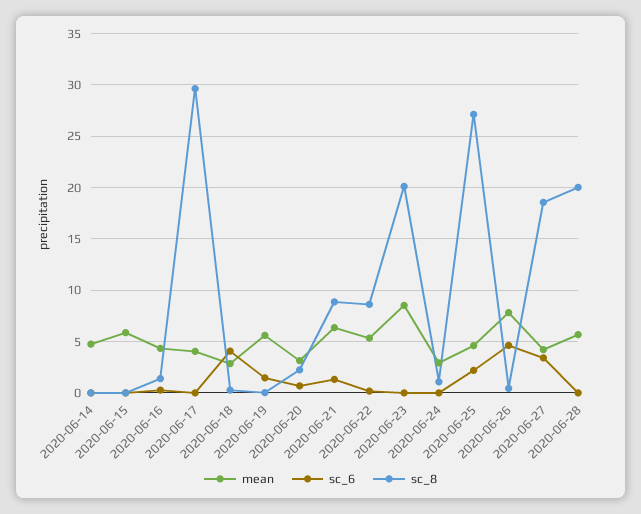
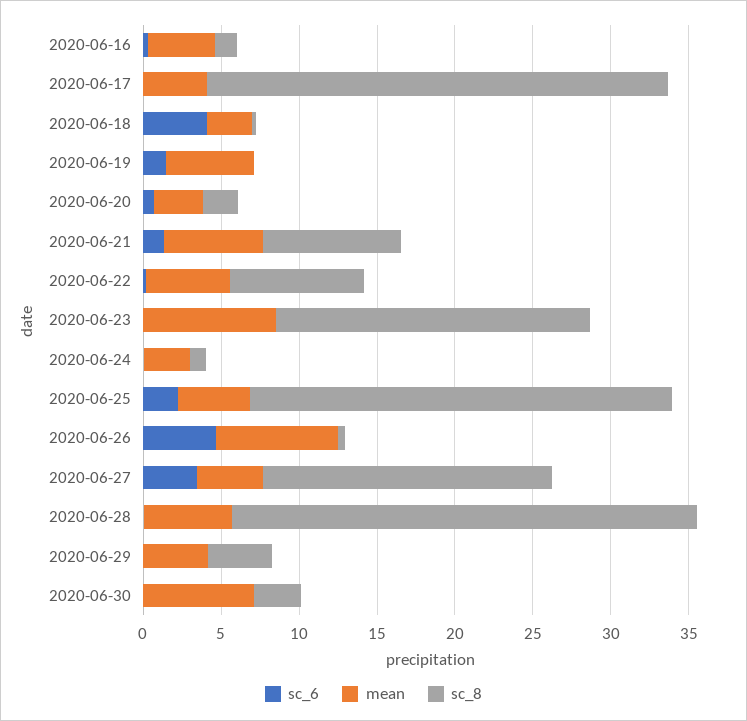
mean, 2020-06-14: 5 -> none
sc_6, 2020-06-14: 0 -> none
sc_8, 2020-06-14: 0 -> none
mean, 2020-06-15: 6 -> none
sc_6, 2020-06-15: 0 -> none
sc_8, 2020-06-15: 0 -> none
sc_8, 2020-06-28: 20 -> 30
sc_6, 2020-06-29: none -> 0
mean, 2020-06-29: none -> 4
sc_8, 2020-06-29: none -> 4
sc_6, 2020-06-30: none -> 0
mean, 2020-06-30: none -> 7
sc_8, 2020-06-30: none -> 3

